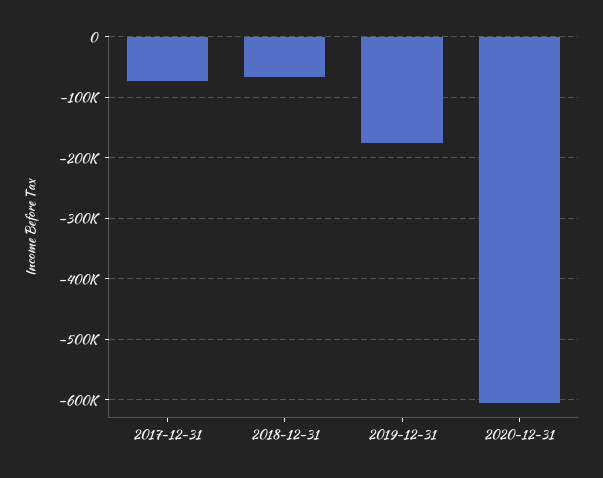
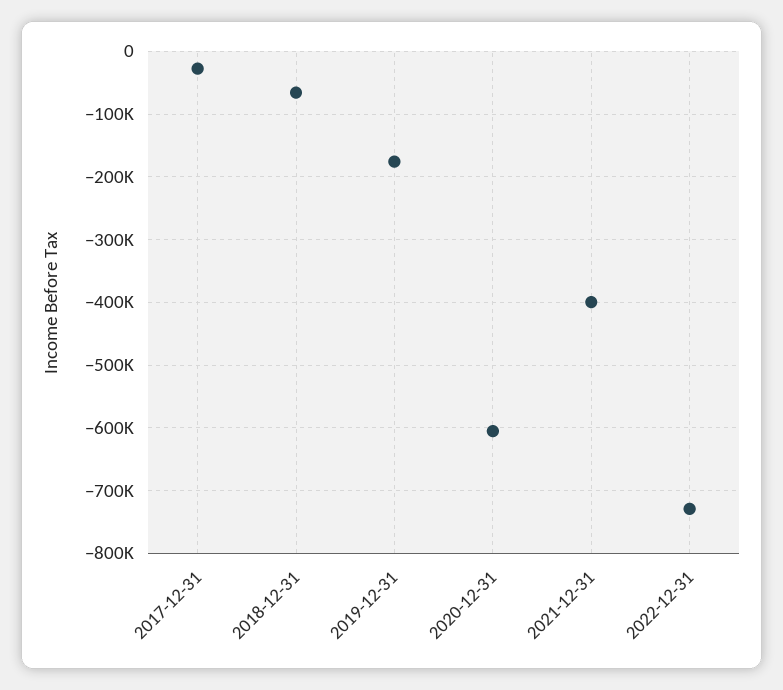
2017-12-31: -70000 -> -30000
2021-12-31: none -> -400000
2022-12-31: none -> -730000

